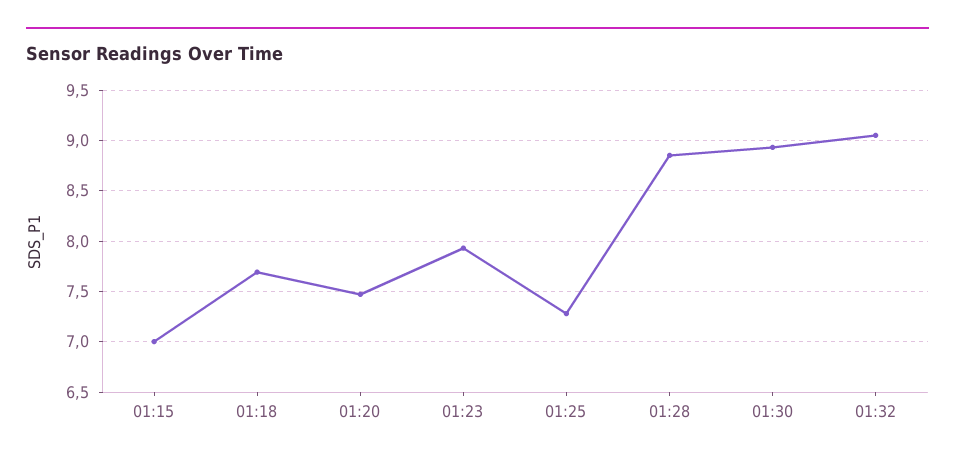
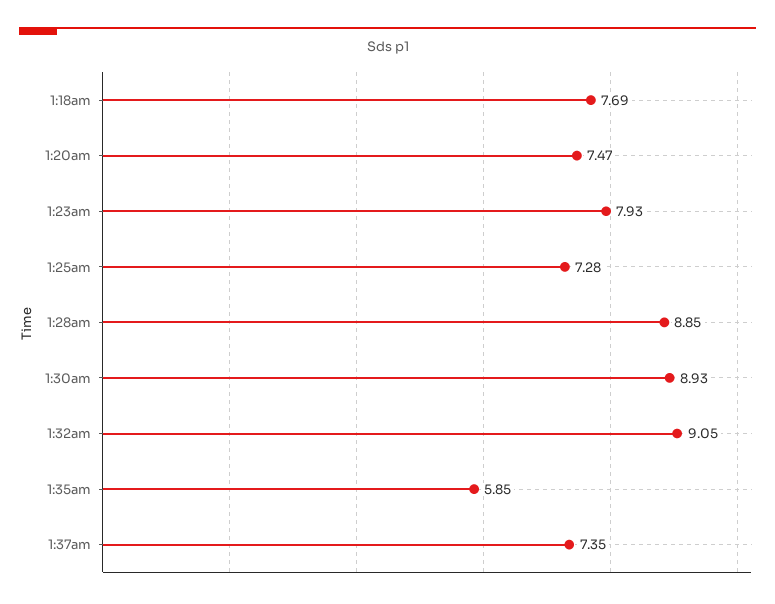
01:15: 7 -> none
1:35am: none -> 5.85
1:37am: none -> 7.35

